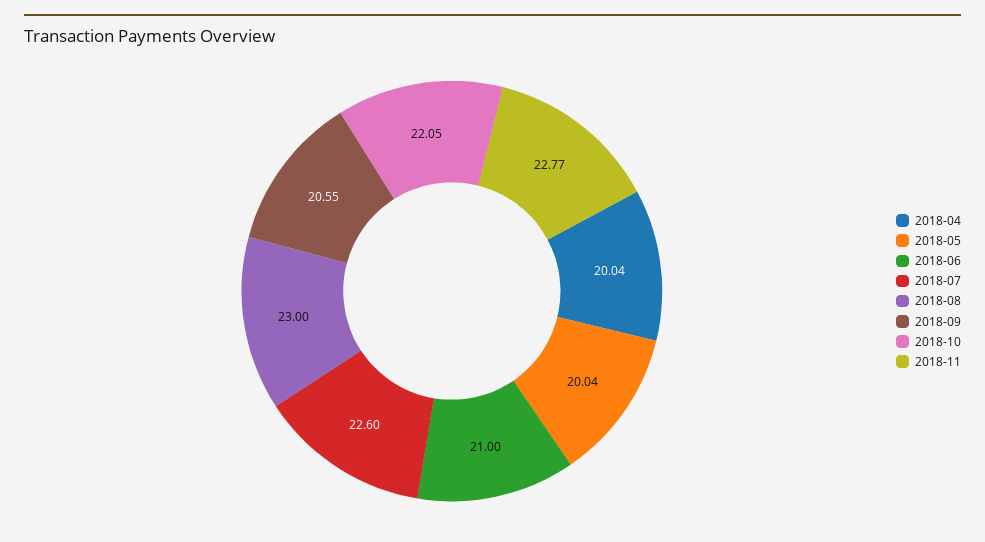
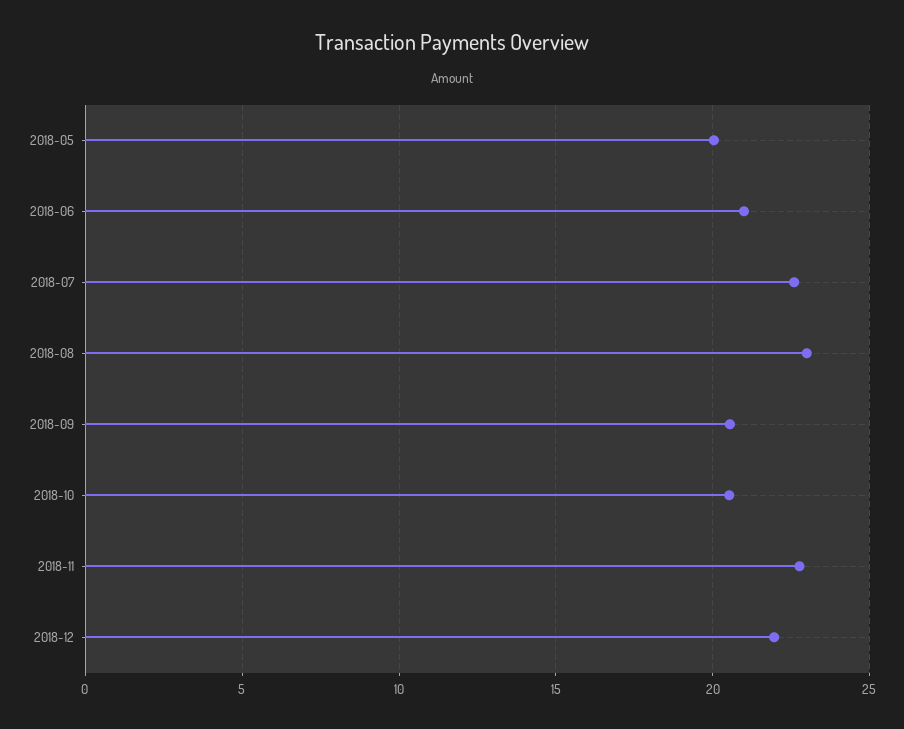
2018-04: 20.04 -> none
2018-10: 22.05 -> 20.5
2018-12: none -> 22

